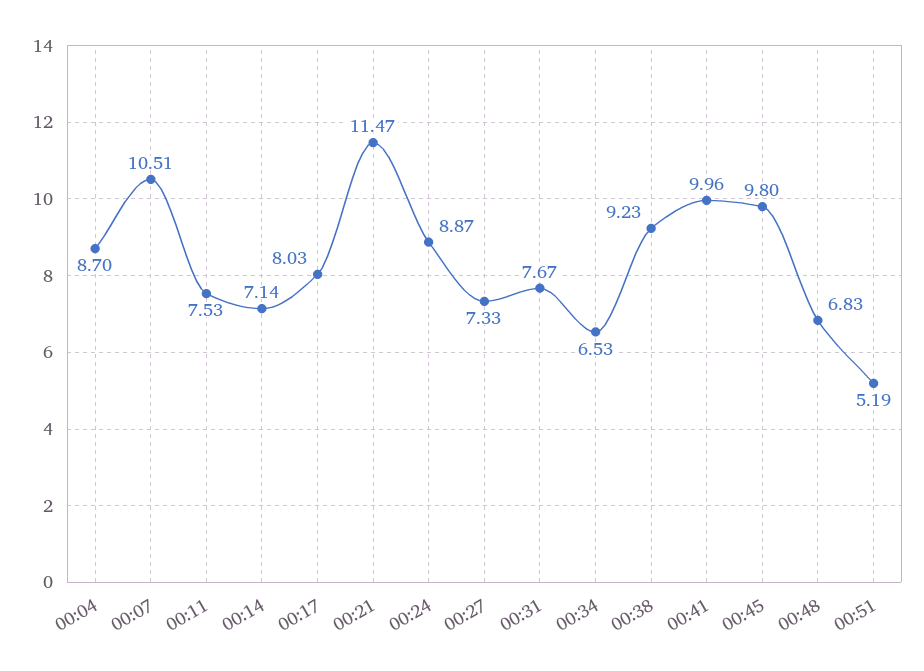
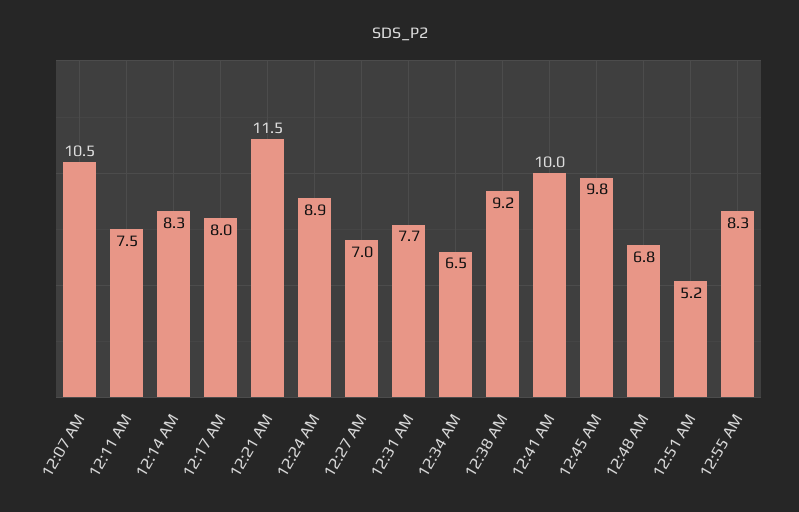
00:04: 8.7 -> none
00:14: 7.14 -> 8.3
00:27: 7.33 -> 7
12:55 AM: none -> 8.3

